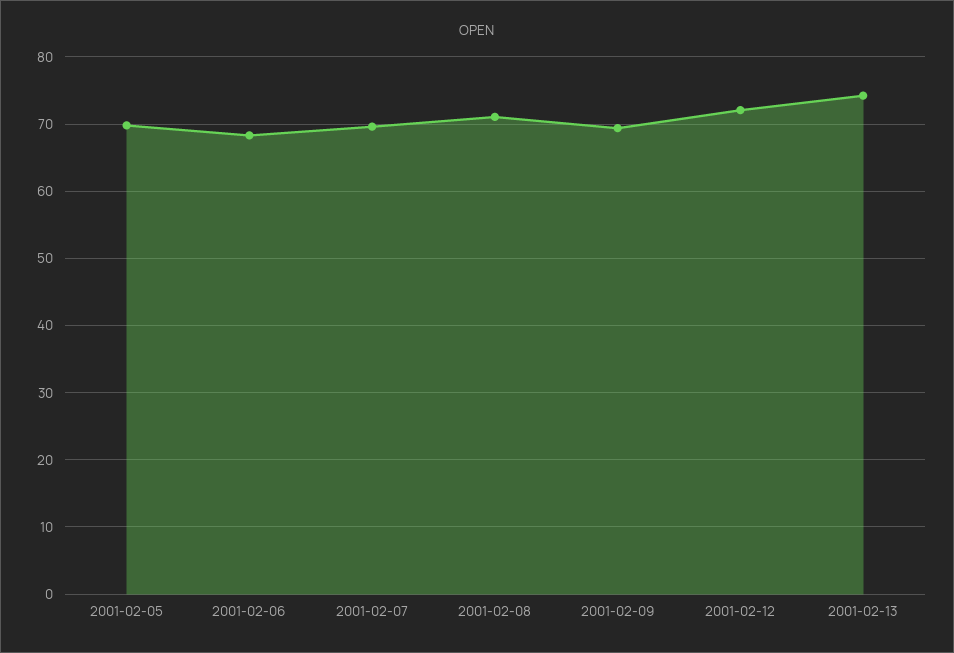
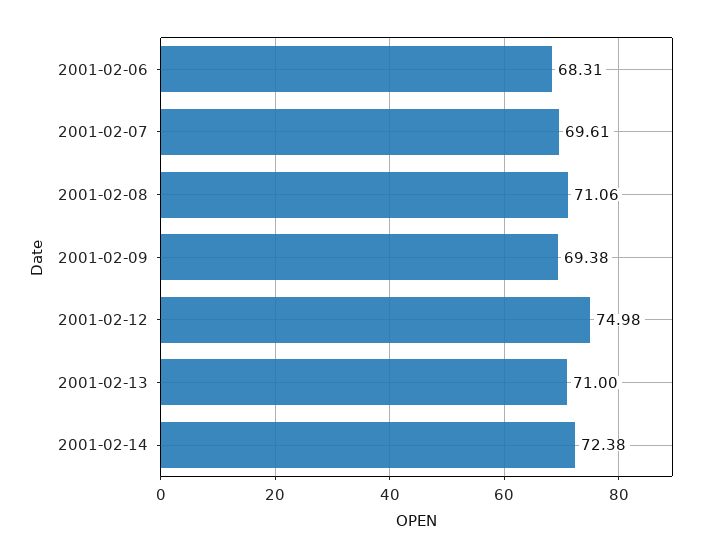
2001-02-05: 70 -> none
2001-02-12: 72 -> 74.98
2001-02-13: 74 -> 71
2001-02-14: none -> 72.38

